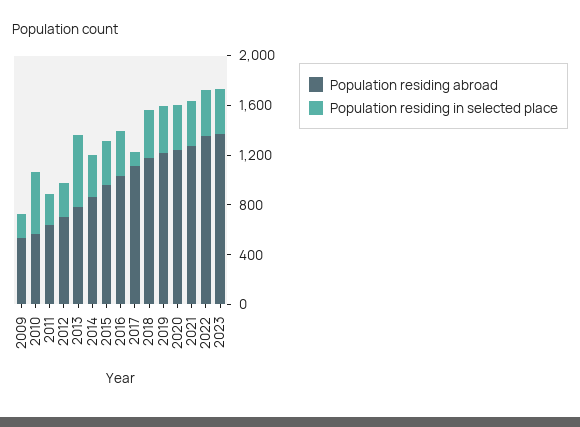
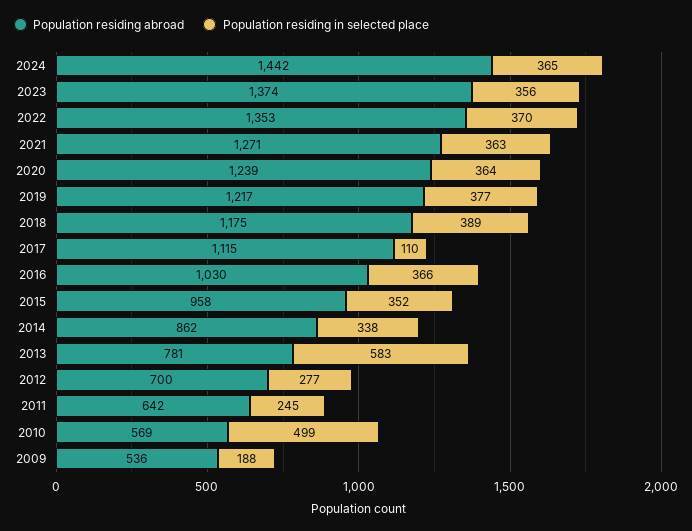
Population residing abroad, 2024: none -> 1442
Population residing in selected place, 2024: none -> 365

